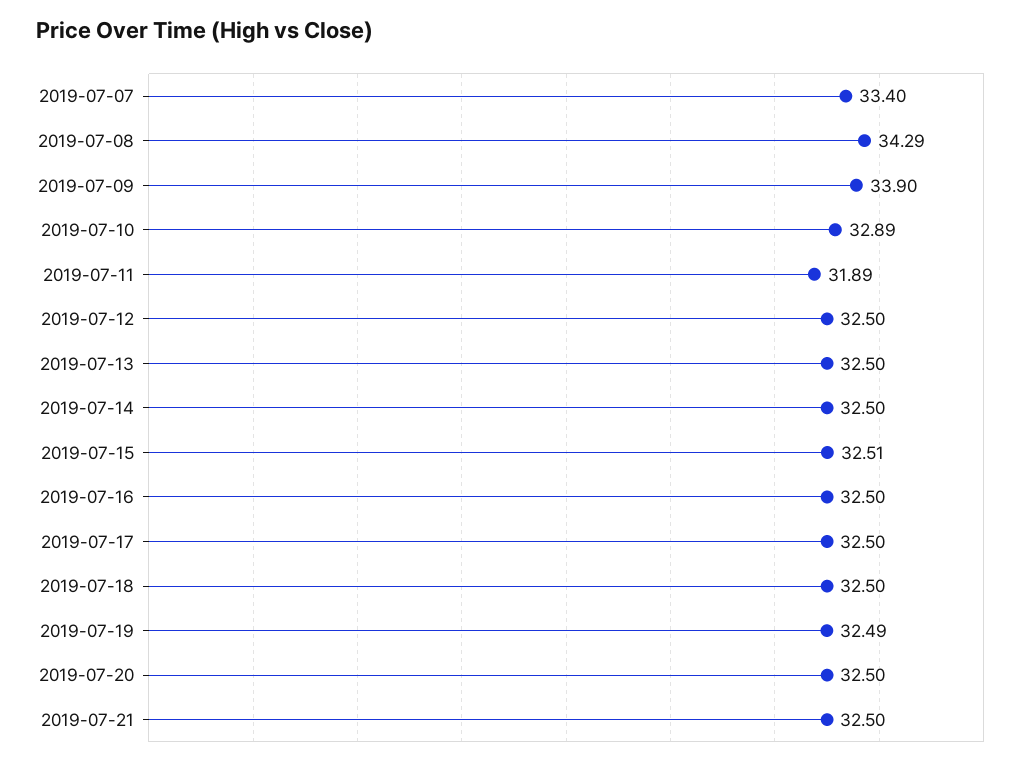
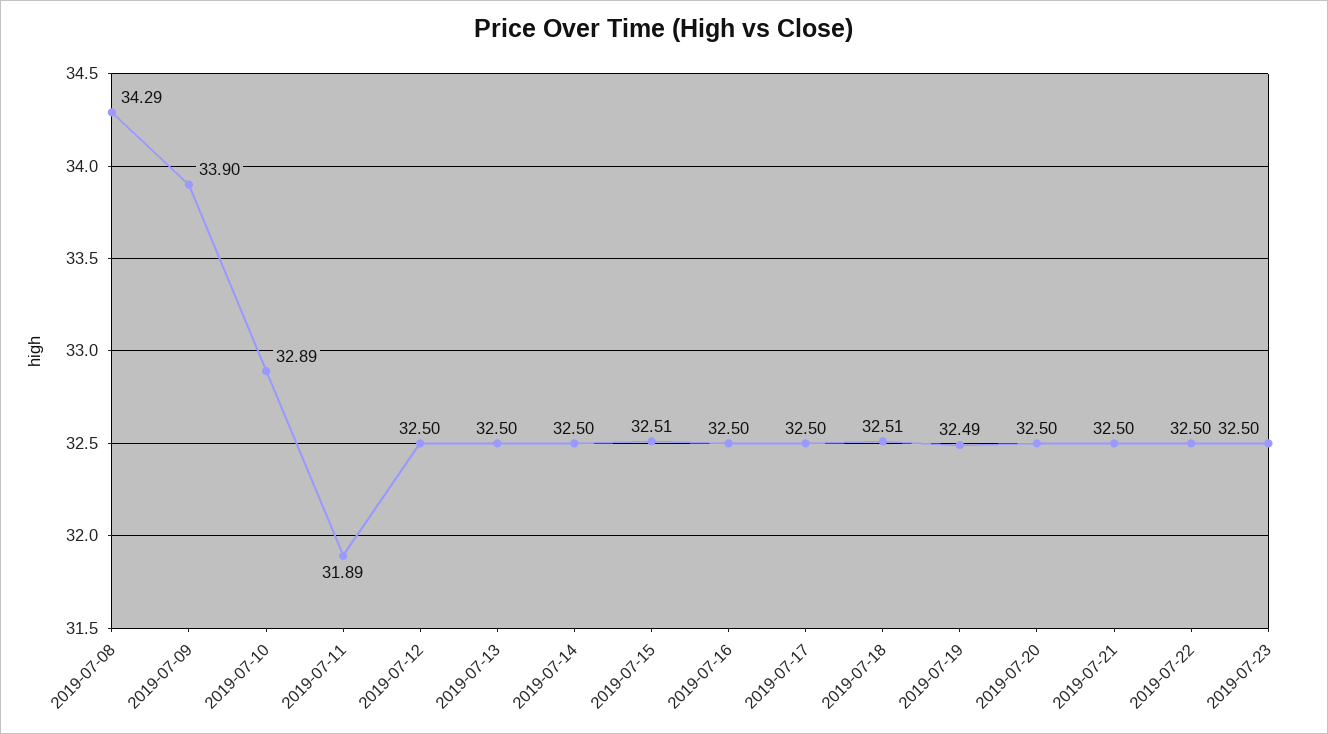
2019-07-07: 33.4 -> none
2019-07-18: 32.5 -> 32.51
2019-07-22: none -> 32.5
2019-07-23: none -> 32.5

